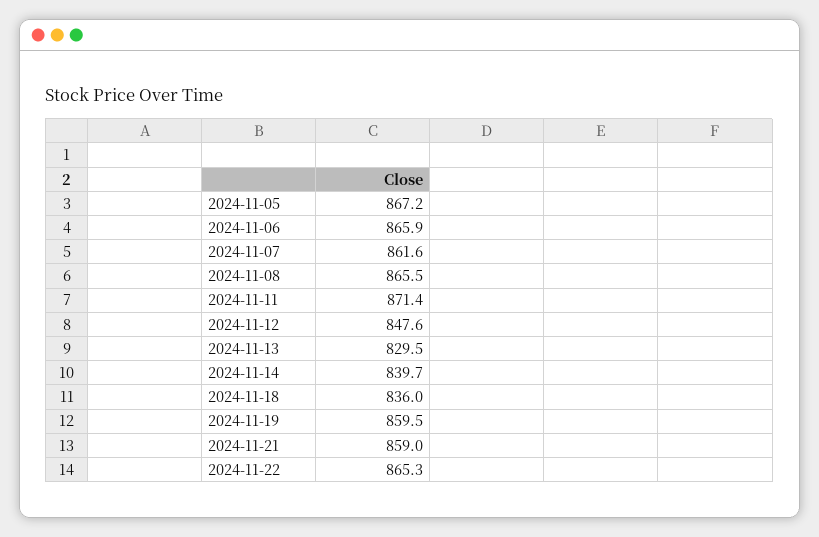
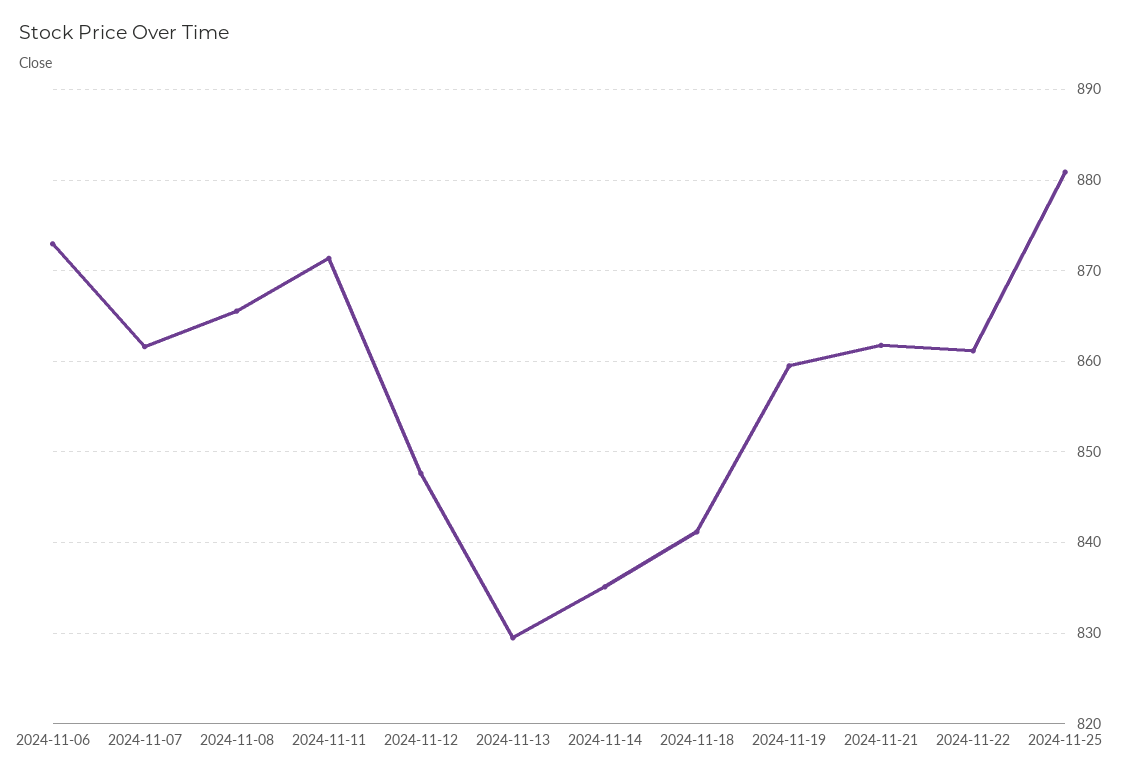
2024-11-05: 867.2 -> none
2024-11-06: 865.9 -> 873
2024-11-14: 839.7 -> 835
2024-11-18: 836 -> 841
2024-11-21: 859 -> 862
2024-11-22: 865.3 -> 861
2024-11-25: none -> 881

